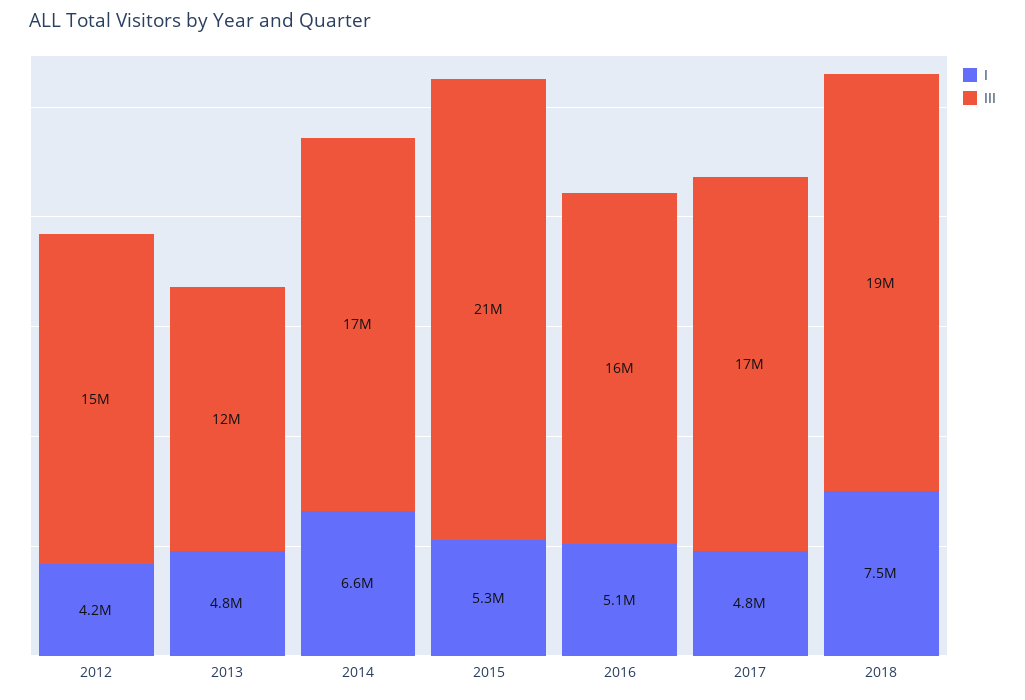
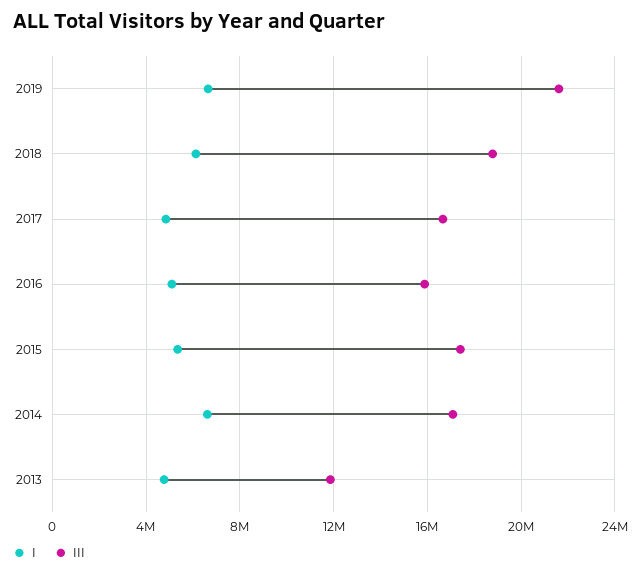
I, 2012: 4200000 -> none
III, 2012: 15000000 -> none
III, 2015: 21000000 -> 17500000
I, 2018: 7500000 -> 6000000
I, 2019: none -> 6500000
III, 2019: none -> 21500000

